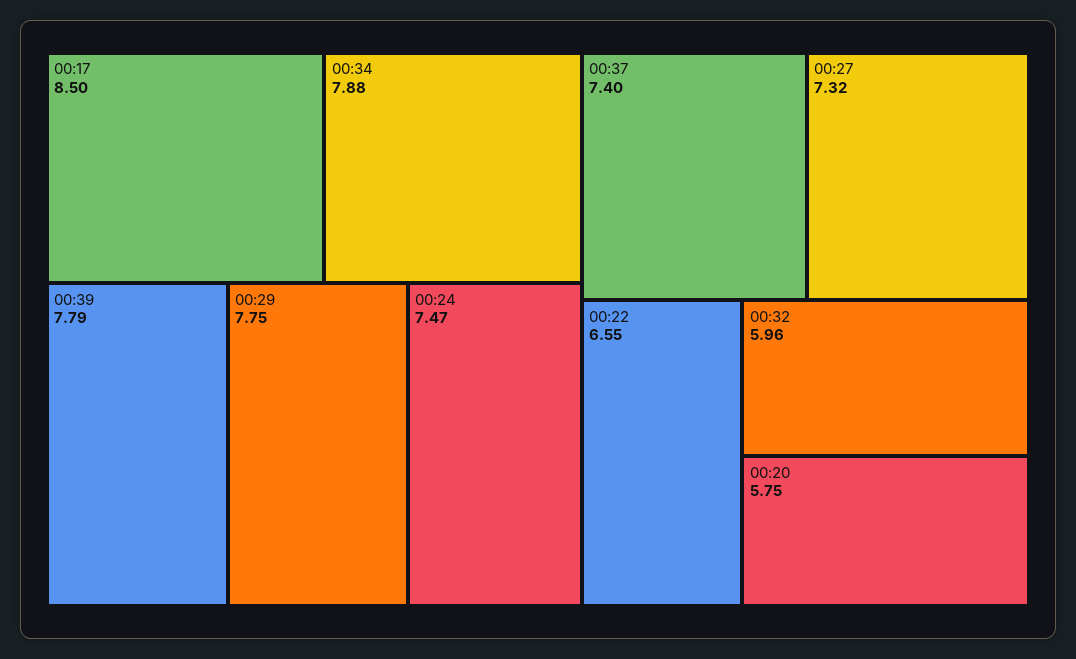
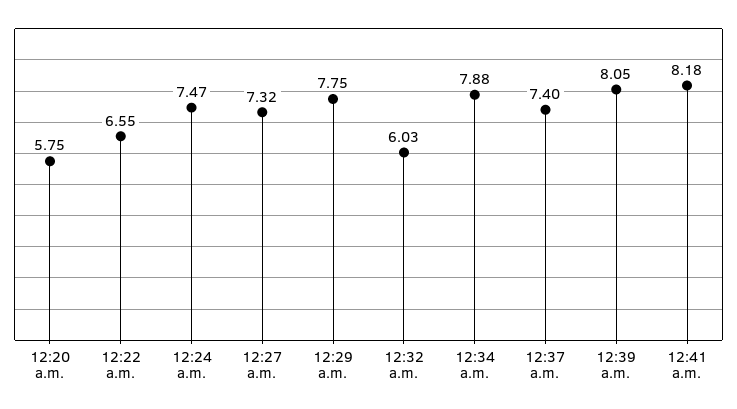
00:17: 8.5 -> none
00:39: 7.79 -> 8.05
00:32: 5.96 -> 6.03
12:41 a.m.: none -> 8.18

